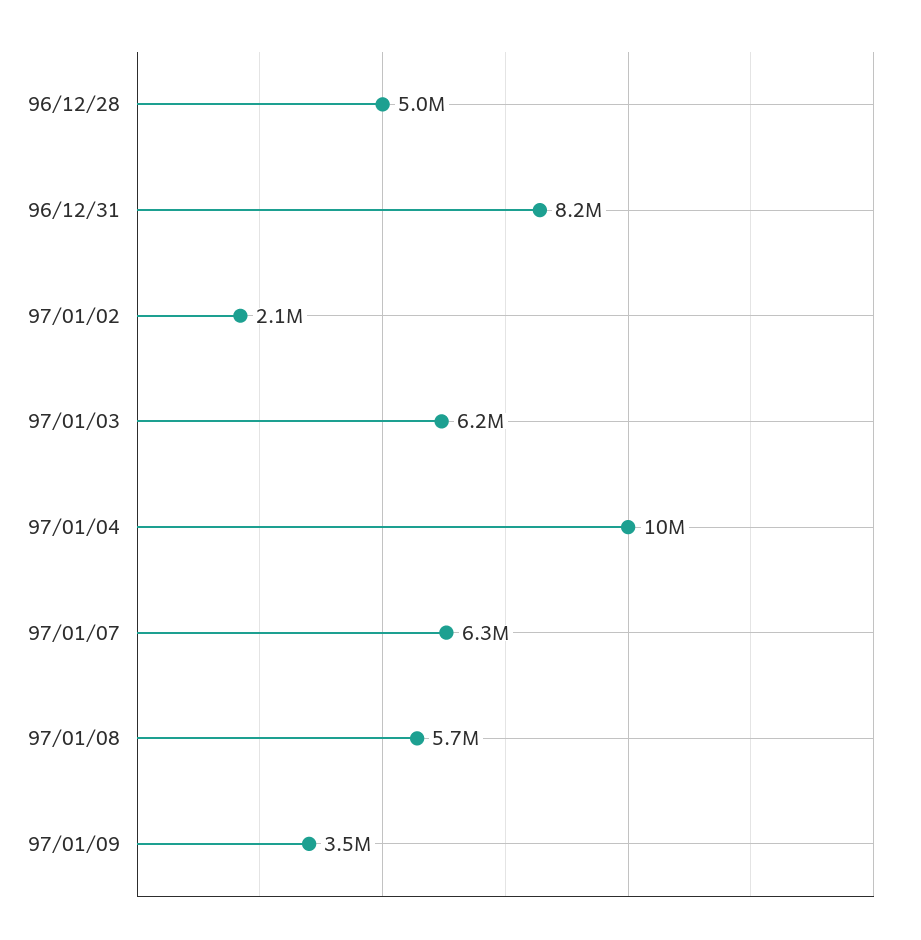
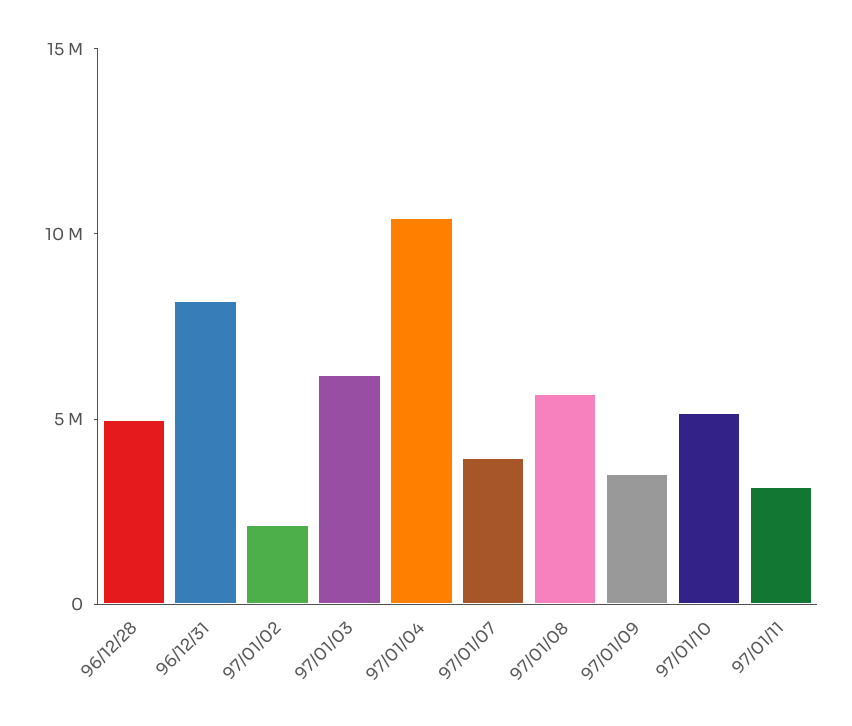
97/01/07: 6300000 -> 4000000
97/01/10: none -> 5000000
97/01/11: none -> 3000000

